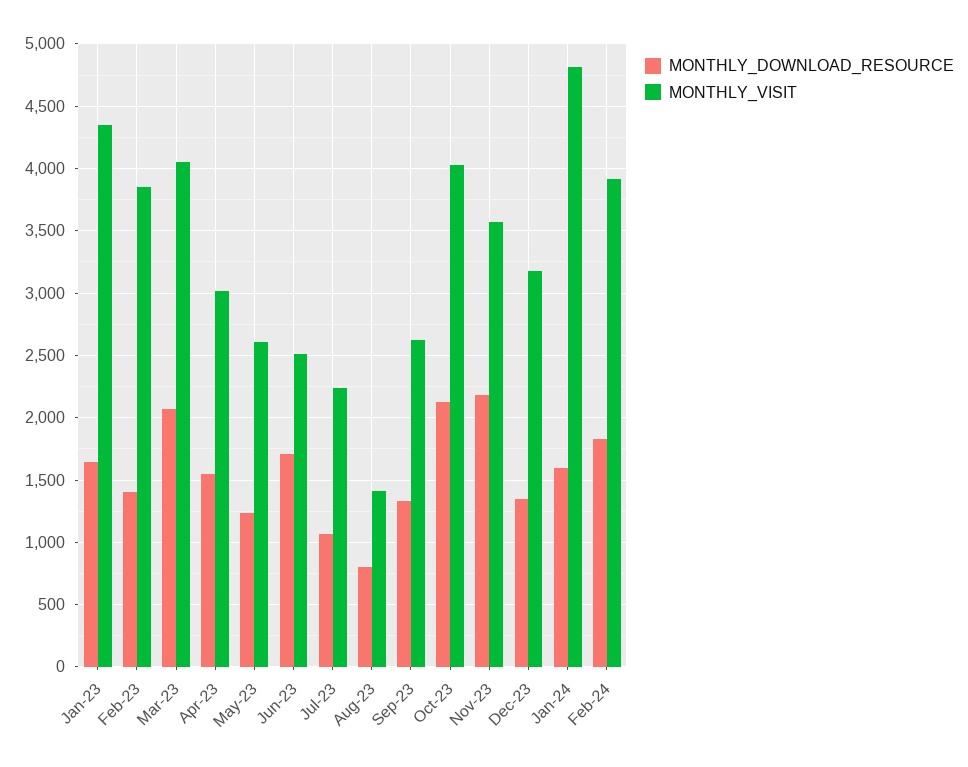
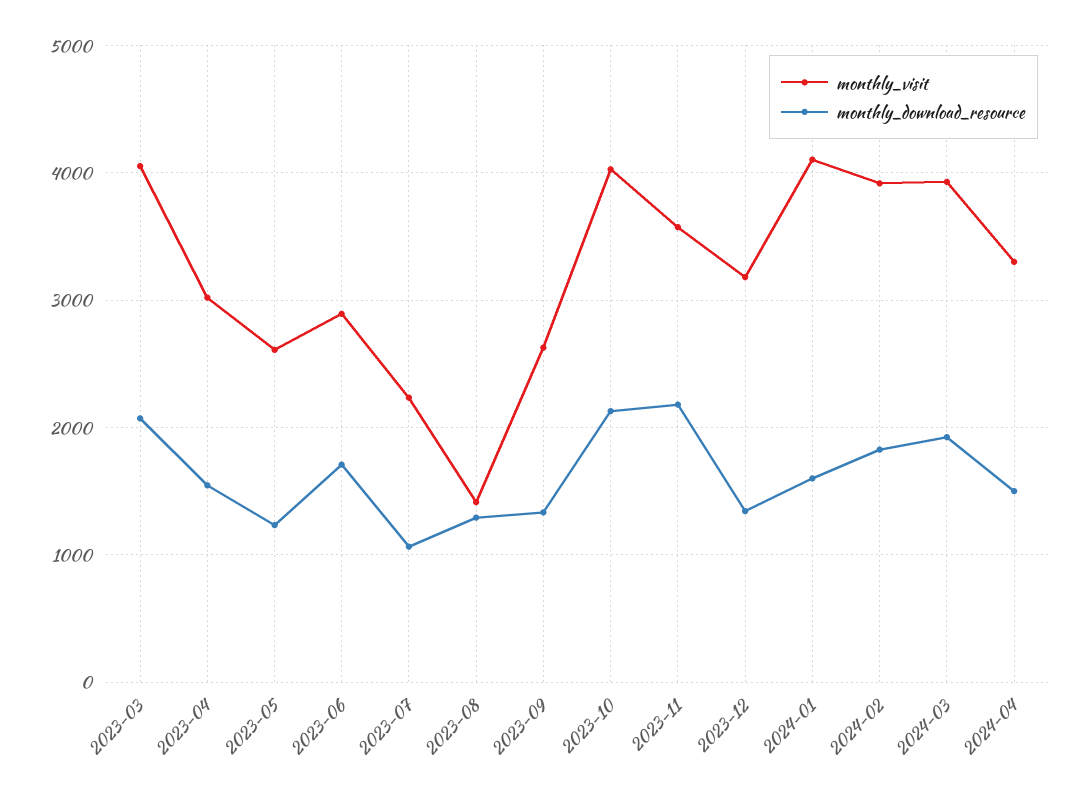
MONTHLY_DOWNLOAD_RESOURCE, Jan-23: 1650 -> none
MONTHLY_VISIT, Jan-23: 4350 -> none
MONTHLY_DOWNLOAD_RESOURCE, Feb-23: 1400 -> none
MONTHLY_VISIT, Feb-23: 3850 -> none
MONTHLY_VISIT, Jun-23: 2500 -> 2900
MONTHLY_DOWNLOAD_RESOURCE, Aug-23: 800 -> 1300
MONTHLY_VISIT, Jan-24: 4800 -> 4100
MONTHLY_VISIT, 2024-03: none -> 3900
MONTHLY_DOWNLOAD_RESOURCE, 2024-03: none -> 1900
MONTHLY_VISIT, 2024-04: none -> 3300
MONTHLY_DOWNLOAD_RESOURCE, 2024-04: none -> 1500

